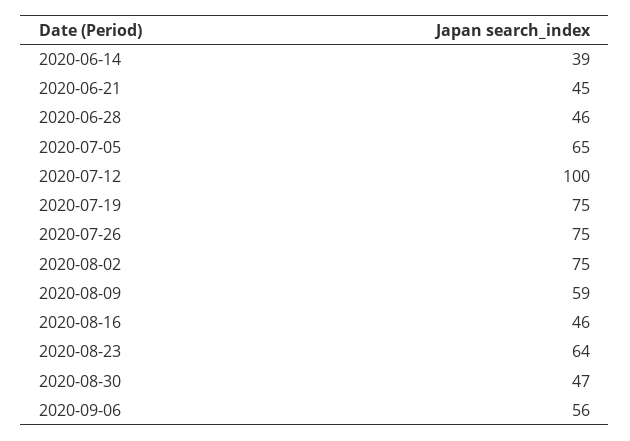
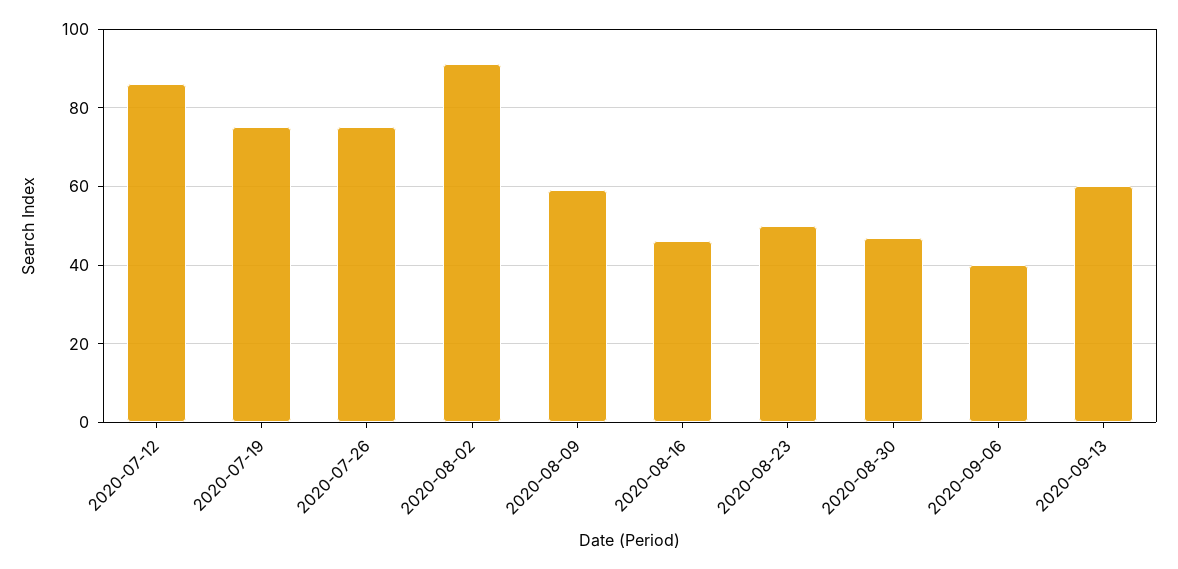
2020-06-14: 39 -> none
2020-06-21: 45 -> none
2020-06-28: 46 -> none
2020-07-05: 65 -> none
2020-07-12: 100 -> 85
2020-08-02: 75 -> 90
2020-08-23: 64 -> 50
2020-09-06: 56 -> 40
2020-09-13: none -> 60

